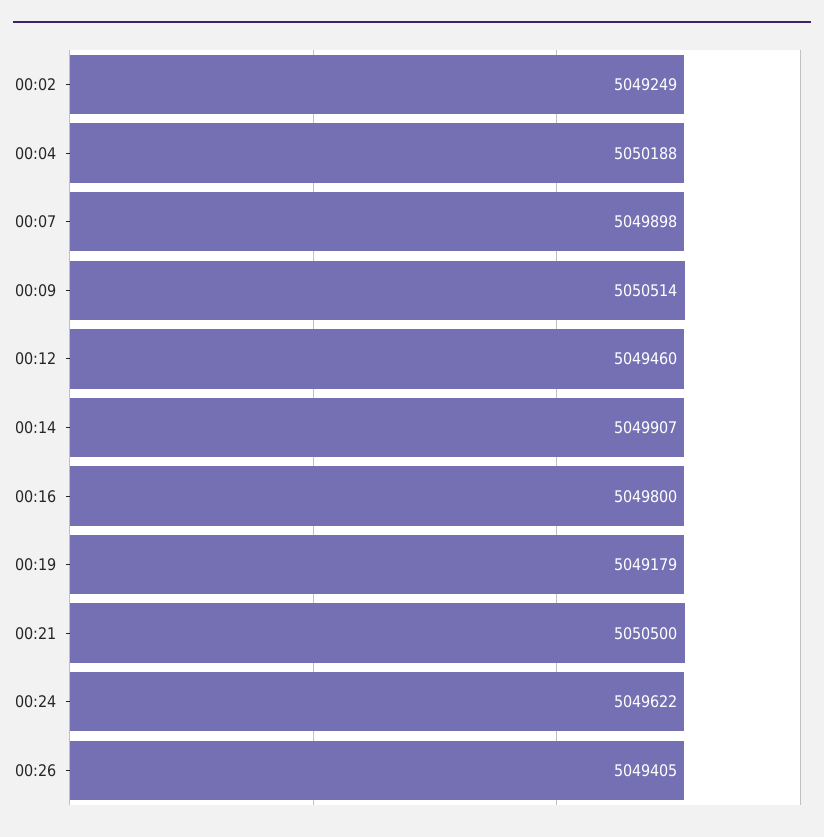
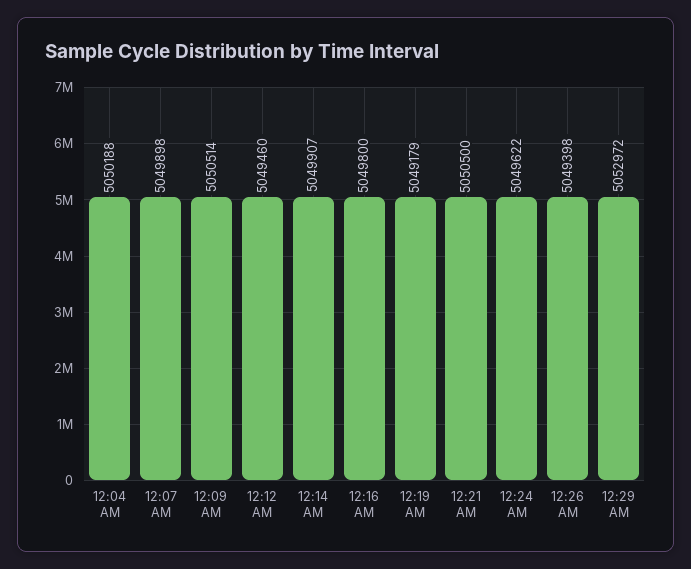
00:02: 5049249 -> none
00:26: 5049405 -> 5049398
12:29 AM: none -> 5052972

